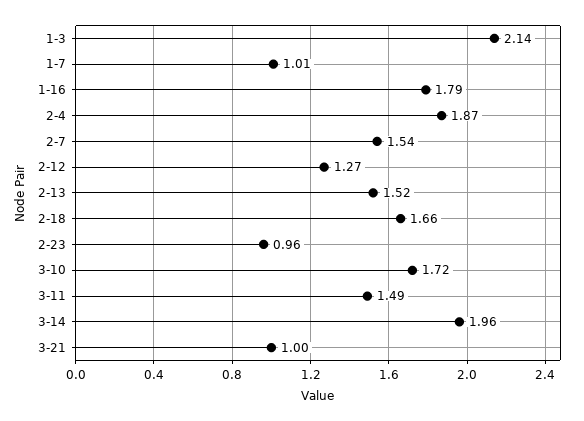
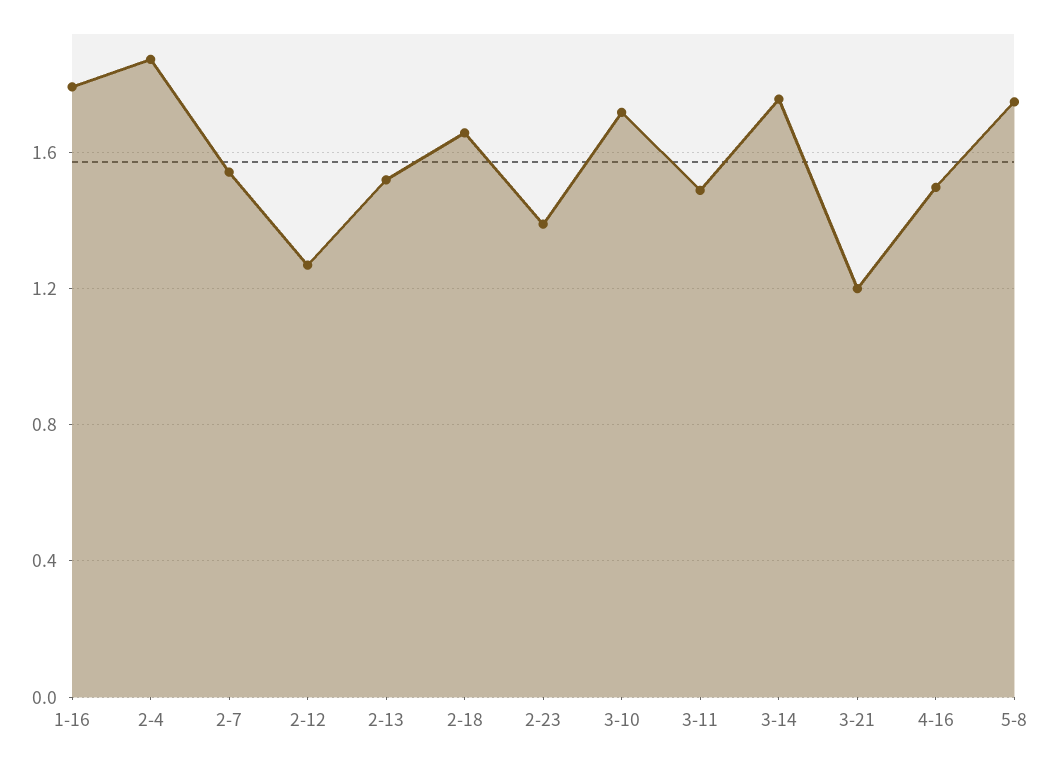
1-3: 2.14 -> none
1-7: 1.01 -> none
2-23: 0.96 -> 1.4
3-14: 1.96 -> 1.75
3-21: 1 -> 1.2
4-16: none -> 1.5
5-8: none -> 1.75

